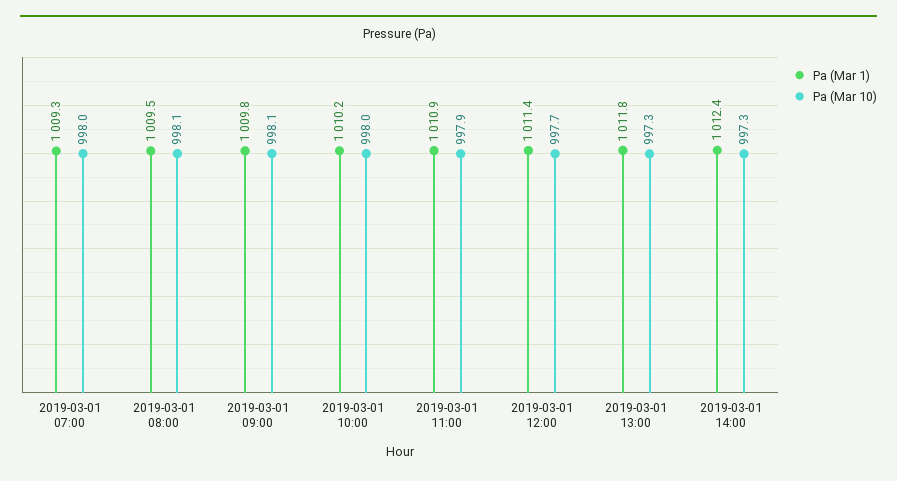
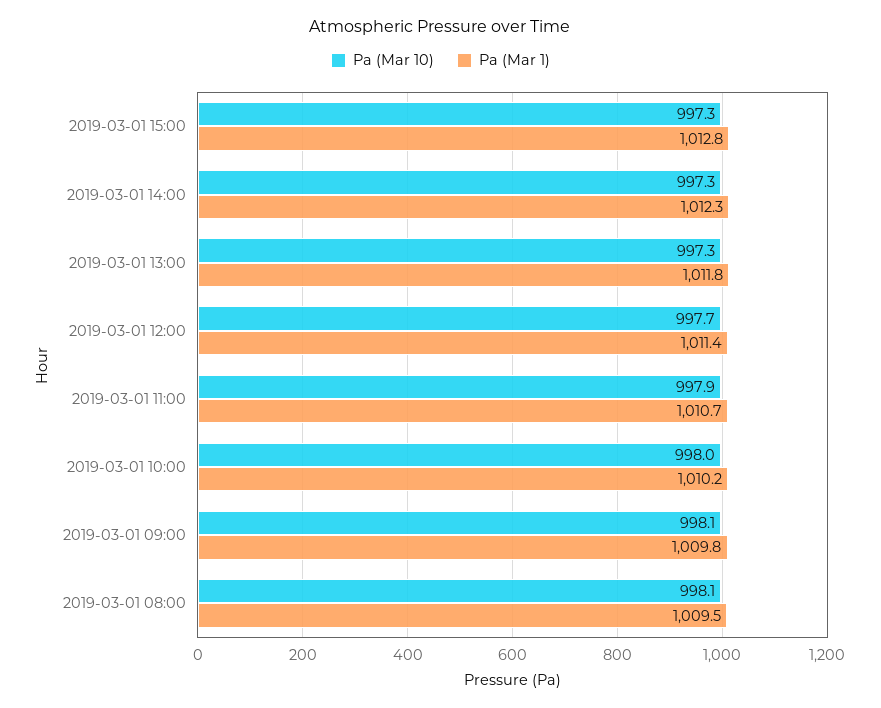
Pa (Mar 1), 2019-03-01 07:00: 1009.3 -> none
Pa (Mar 10), 2019-03-01 07:00: 998 -> none
Pa (Mar 1), 2019-03-01 11:00: 1010.9 -> 1010.7
Pa (Mar 1), 2019-03-01 14:00: 1012.4 -> 1012.3
Pa (Mar 10), 2019-03-01 15:00: none -> 997.3
Pa (Mar 1), 2019-03-01 15:00: none -> 1012.8

